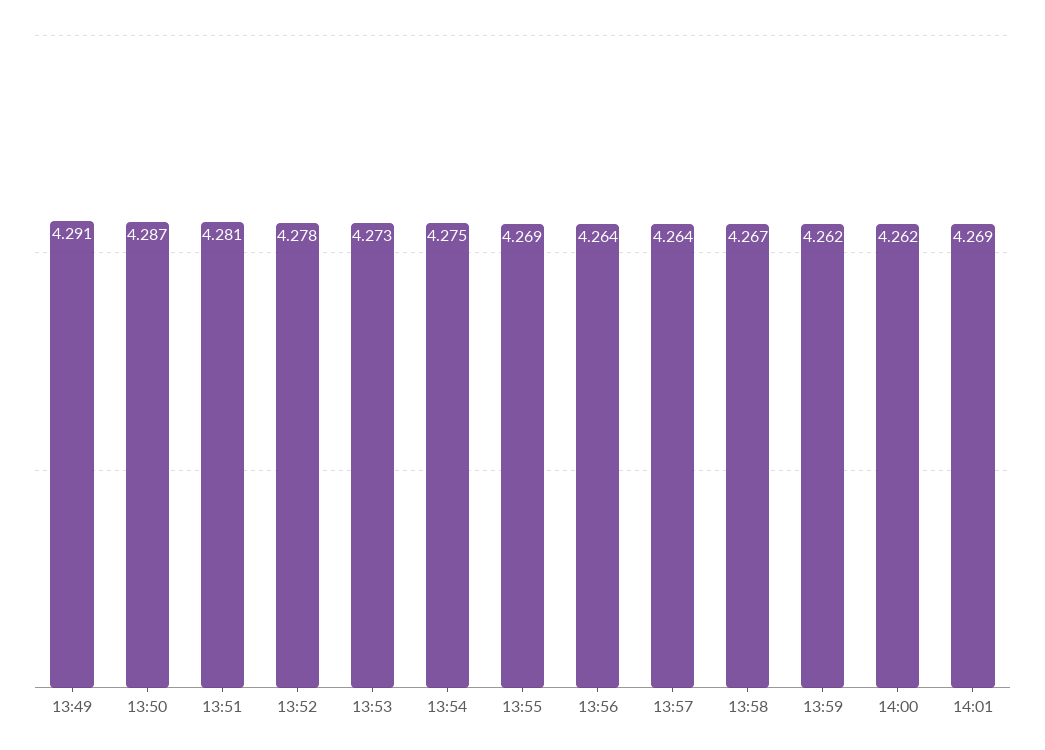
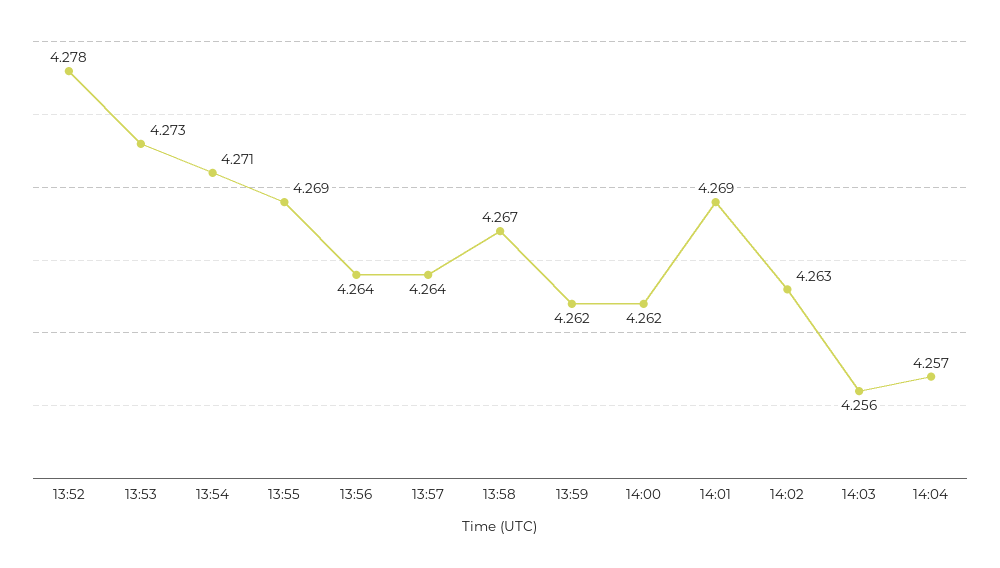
13:49: 4.291 -> none
13:50: 4.287 -> none
13:51: 4.281 -> none
13:54: 4.275 -> 4.271
14:02: none -> 4.263
14:03: none -> 4.256
14:04: none -> 4.257

